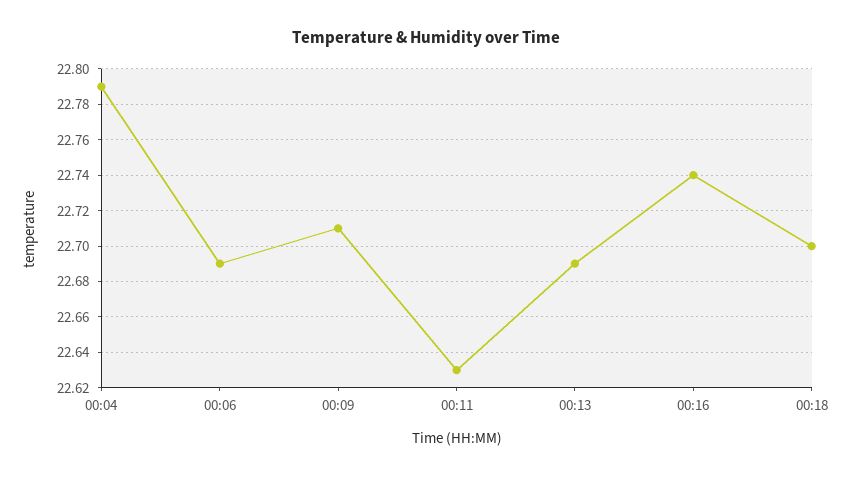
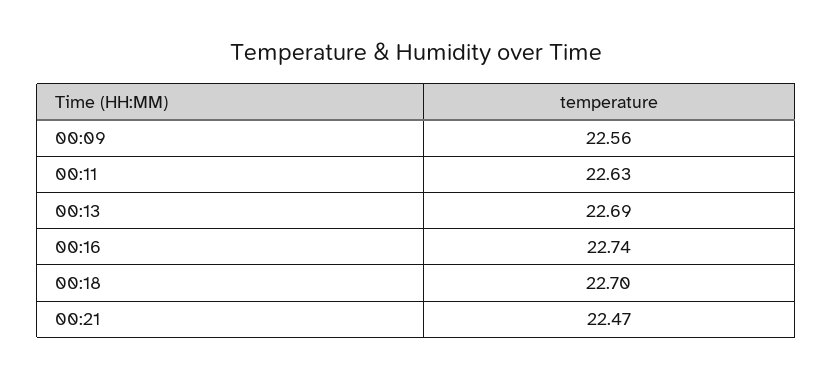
00:04: 22.79 -> none
00:06: 22.69 -> none
00:09: 22.71 -> 22.56
00:21: none -> 22.47

